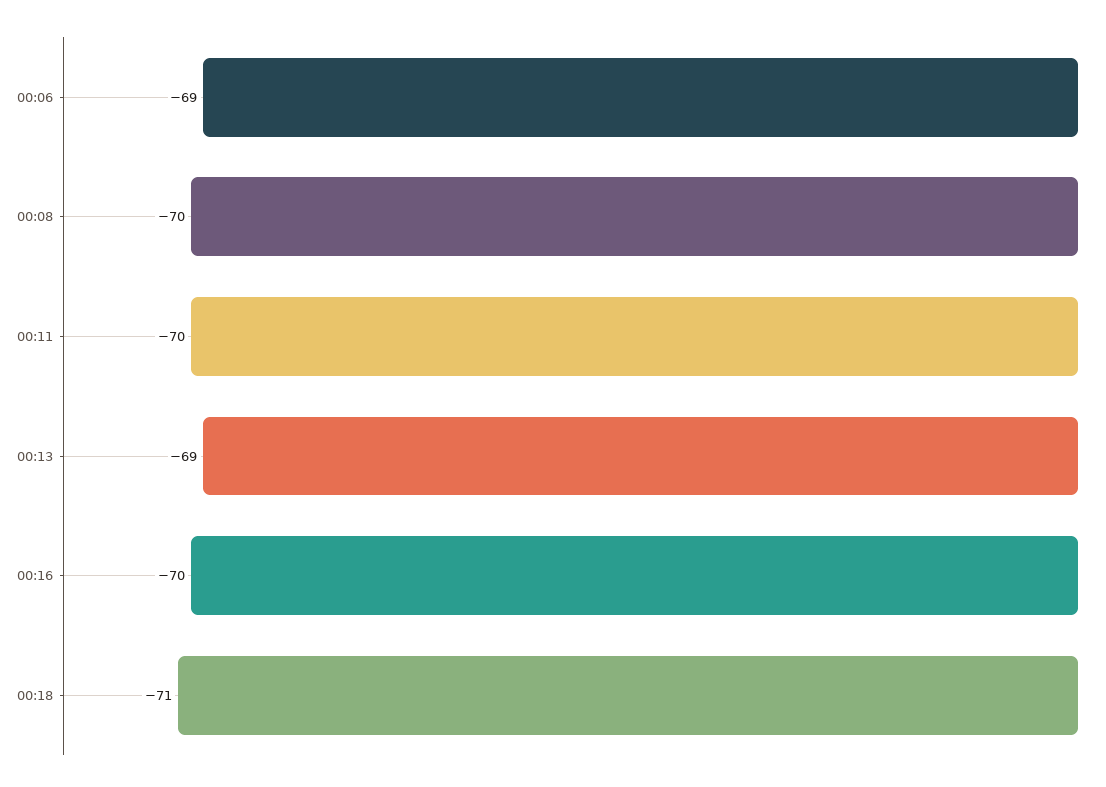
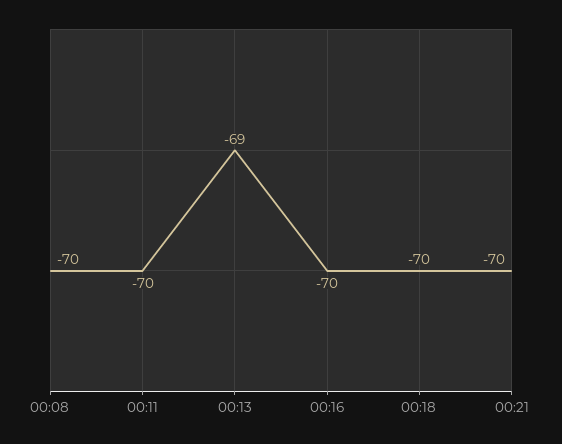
00:06: -69 -> none
00:18: -71 -> -70
00:21: none -> -70

